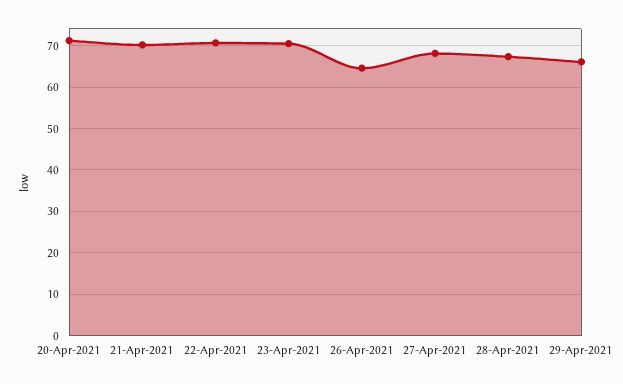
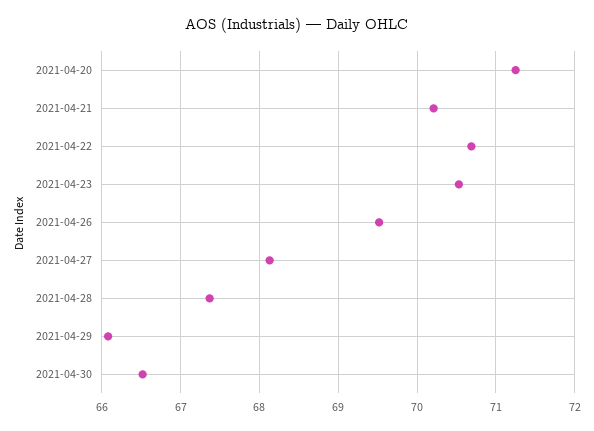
26-Apr-2021: 64 -> 69.5
2021-04-30: none -> 66.5

